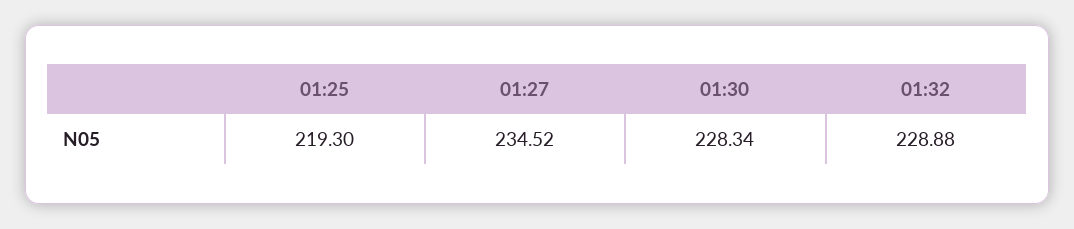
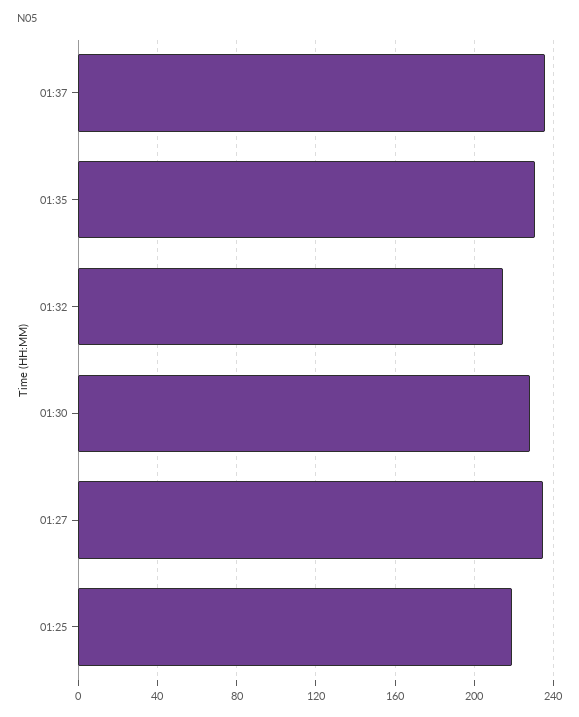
01:32: 228.88 -> 215
01:37: none -> 235
01:35: none -> 230

